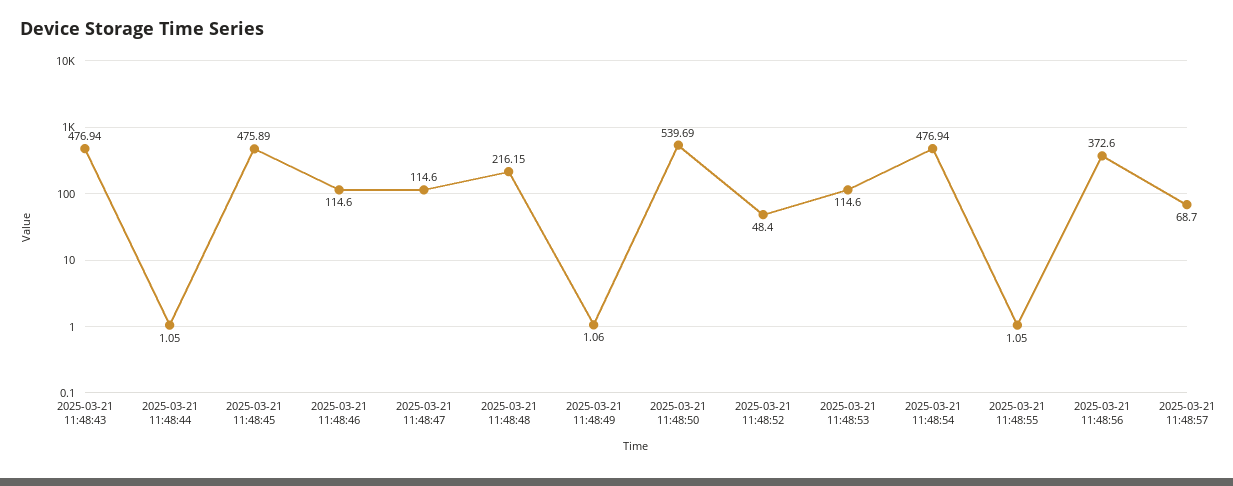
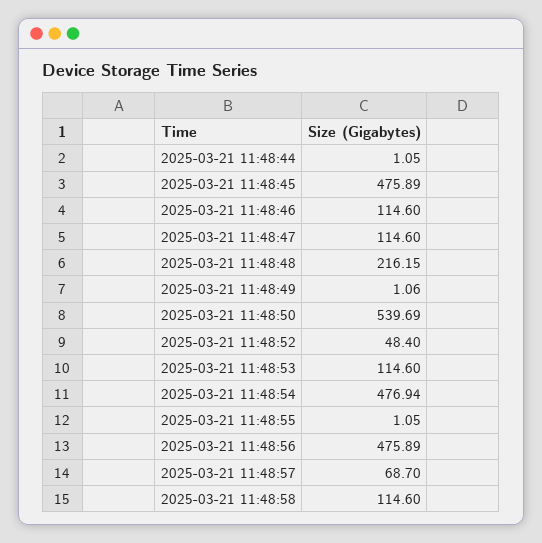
2025-03-21 11:48:43: 476.94 -> none
2025-03-21 11:48:56: 372.6 -> 475.89
2025-03-21 11:48:58: none -> 114.6

